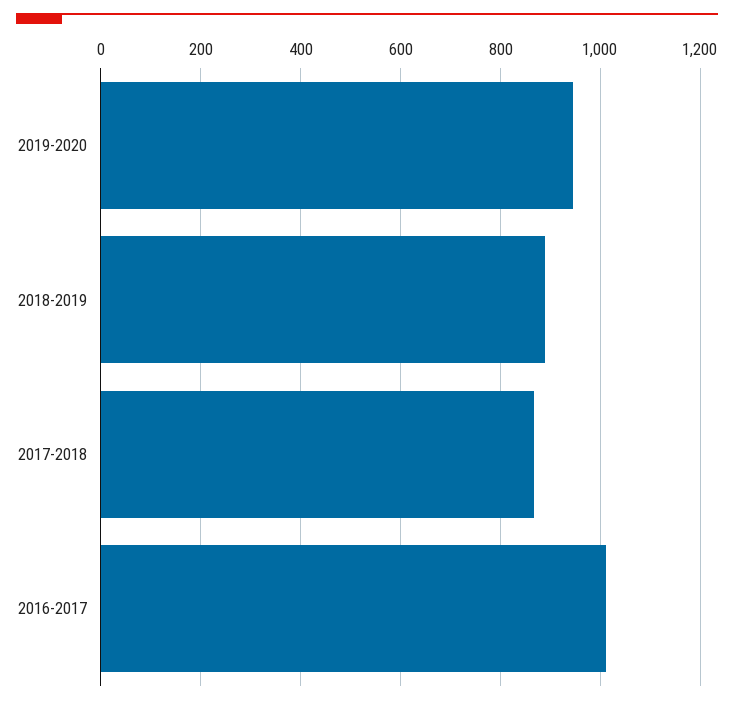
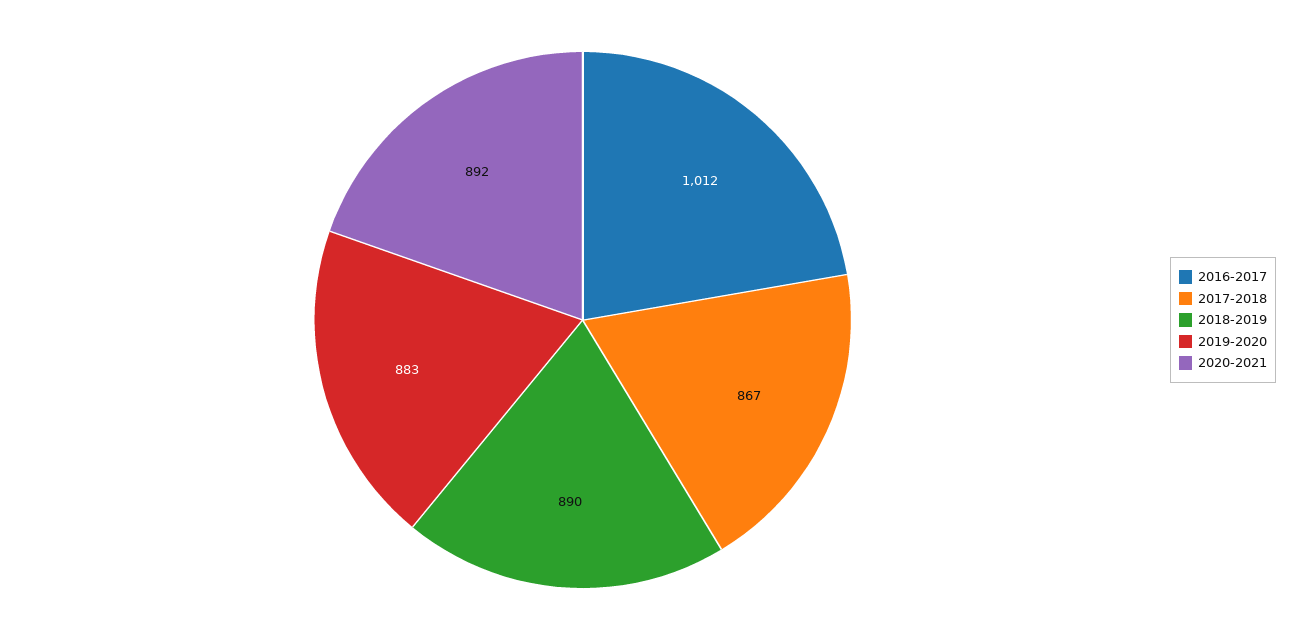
2019-2020: 940 -> 883
2020-2021: none -> 892

